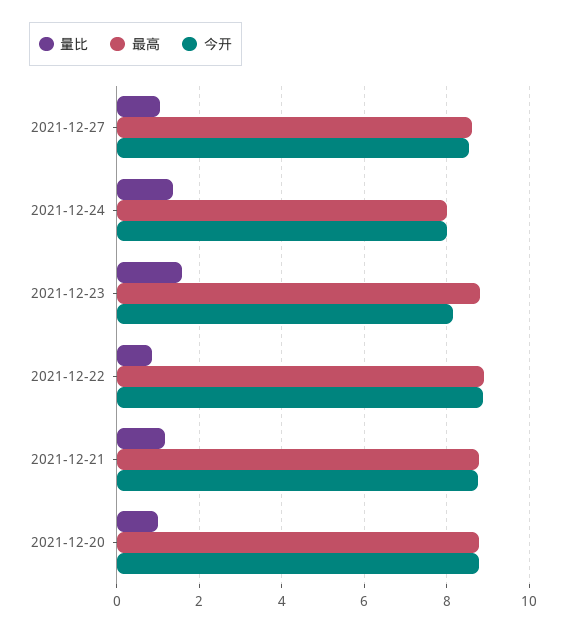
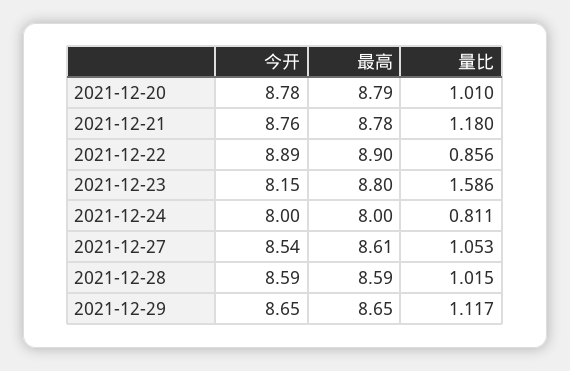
量比, 2021-12-24: 1.4 -> 0.811
今开, 2021-12-28: none -> 8.59
最高, 2021-12-28: none -> 8.59
量比, 2021-12-28: none -> 1.015
今开, 2021-12-29: none -> 8.65
最高, 2021-12-29: none -> 8.65
量比, 2021-12-29: none -> 1.117

